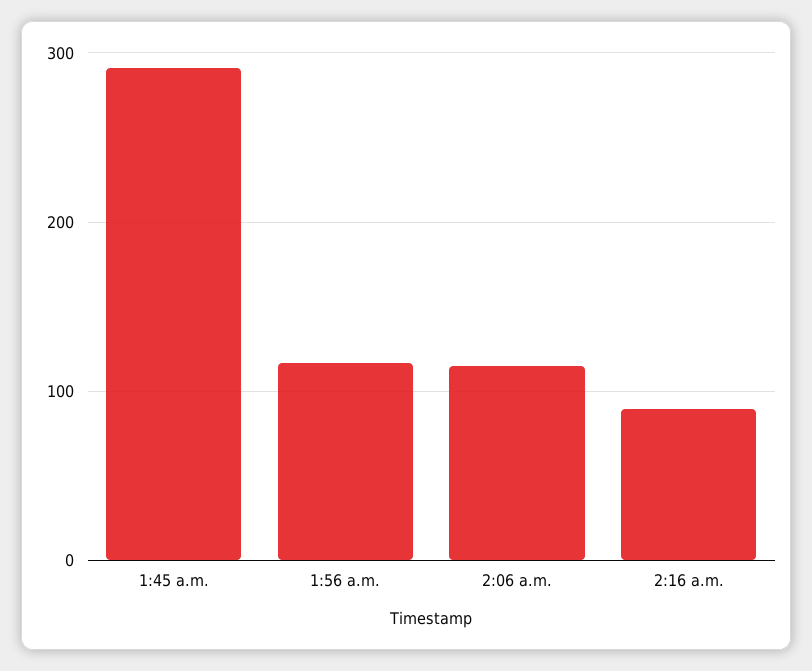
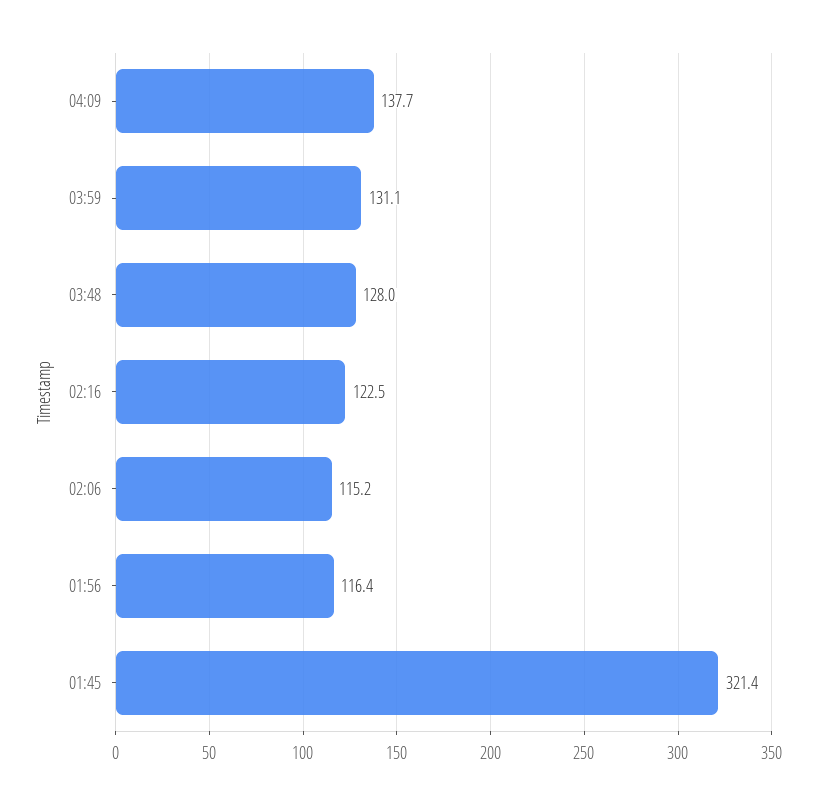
1:45 a.m.: 290 -> 321.4
2:16 a.m.: 90 -> 122.5
04:09: none -> 137.7
03:59: none -> 131.1
03:48: none -> 128

